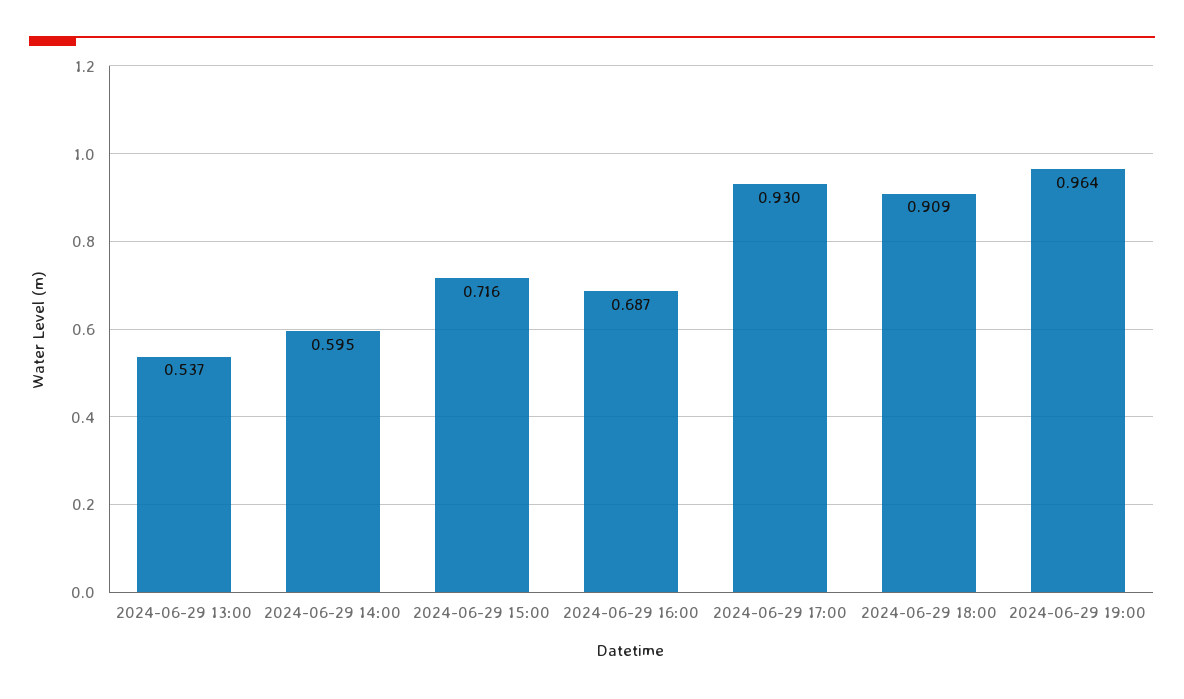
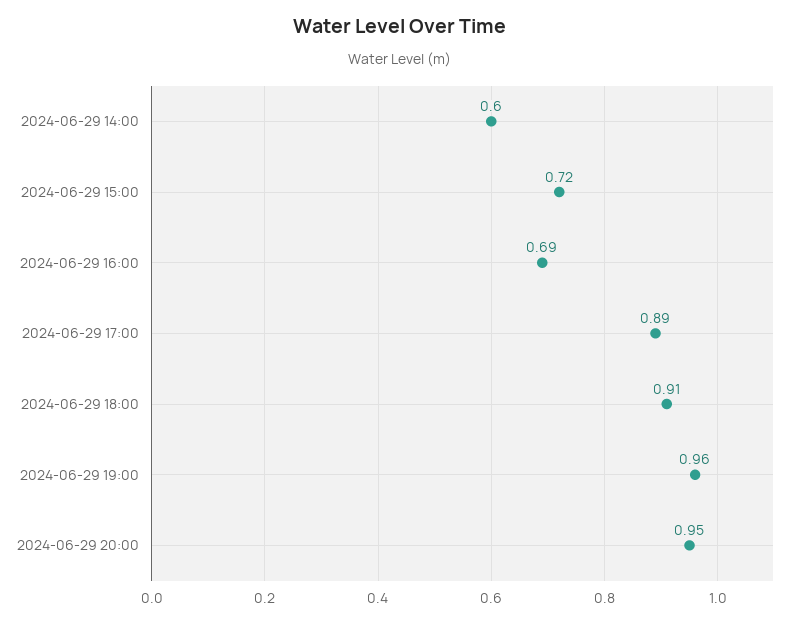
2024-06-29 13:00: 0.537 -> none
2024-06-29 17:00: 0.93 -> 0.89
2024-06-29 20:00: none -> 0.95

